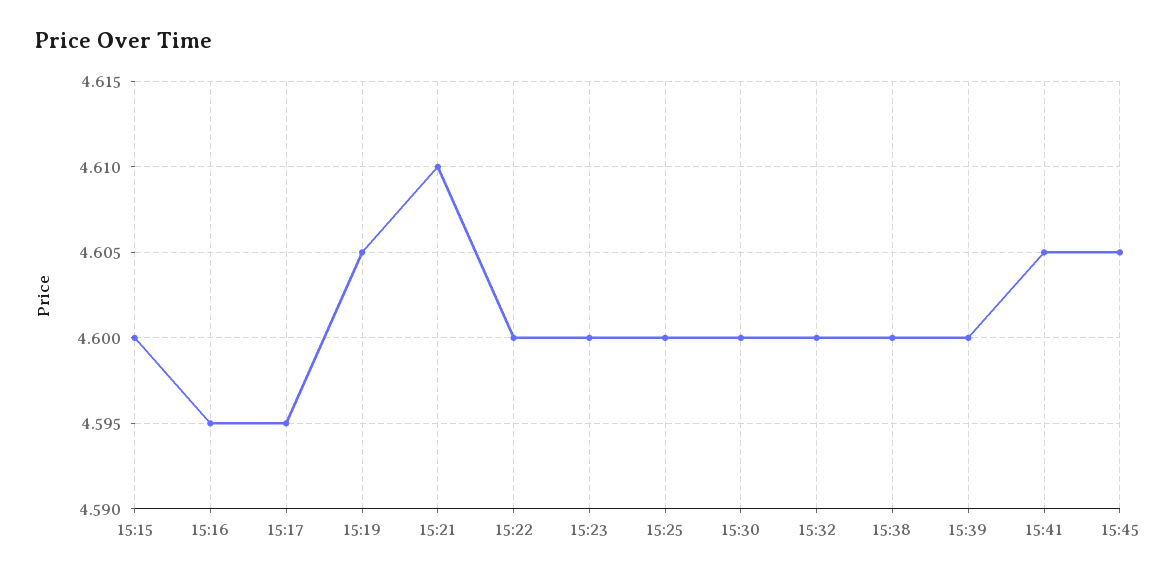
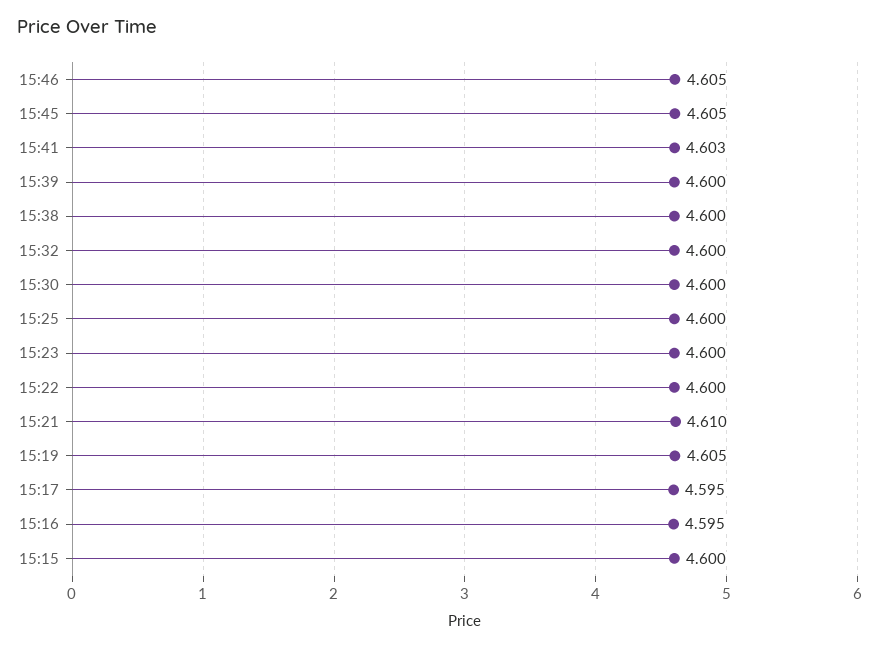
15:41: 4.605 -> 4.603
15:46: none -> 4.605

